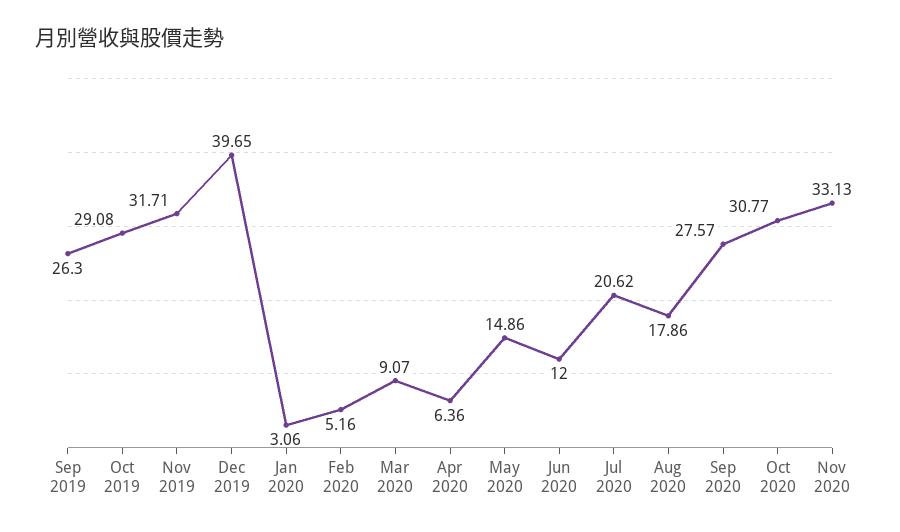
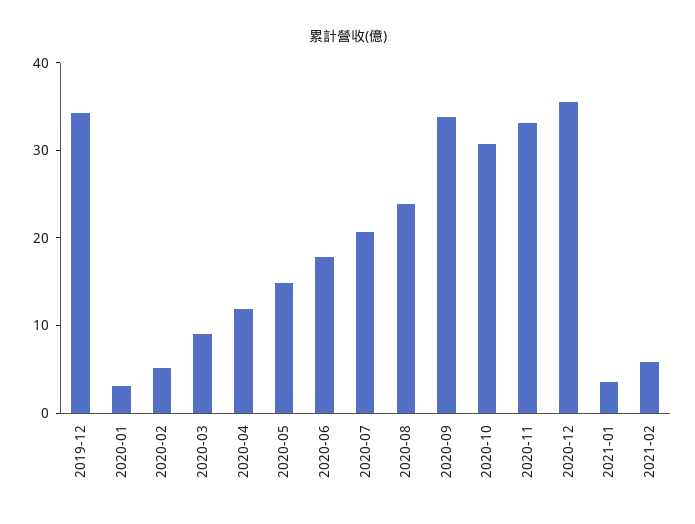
Sep 2019: 26.3 -> none
Oct 2019: 29.08 -> none
Nov 2019: 31.71 -> none
Dec 2019: 39.65 -> 34
Apr 2020: 6.36 -> 12
Jun 2020: 12 -> 18
Aug 2020: 17.86 -> 24
Sep 2020: 27.57 -> 34
2020-12: none -> 36
2021-01: none -> 4
2021-02: none -> 6

